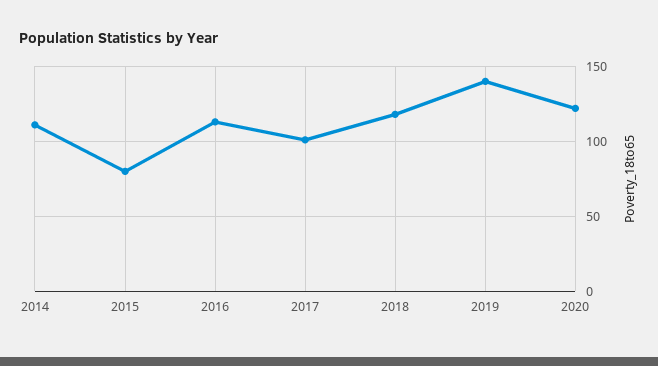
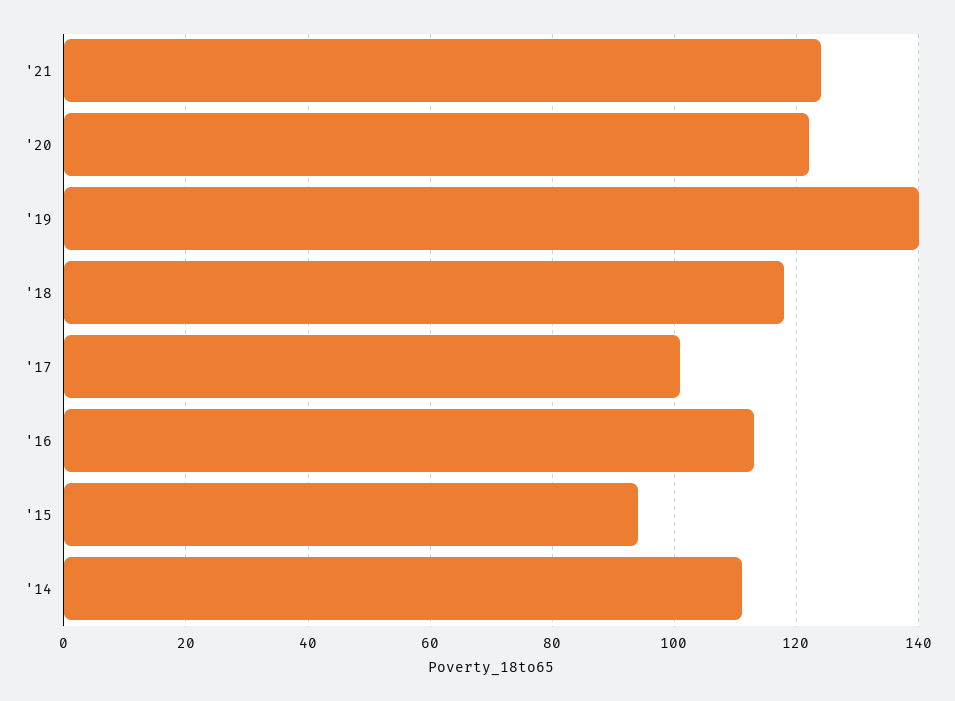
2015: 80 -> 95
'21: none -> 125

